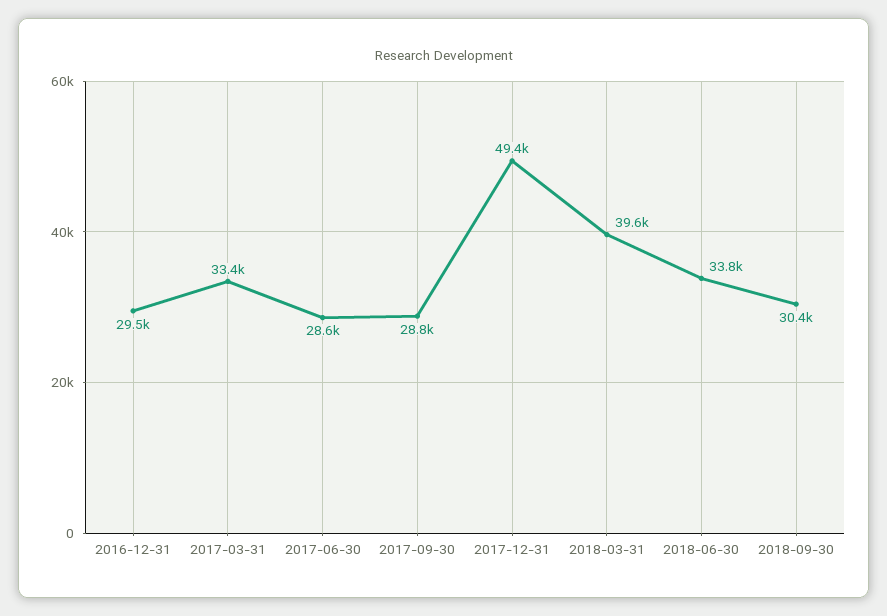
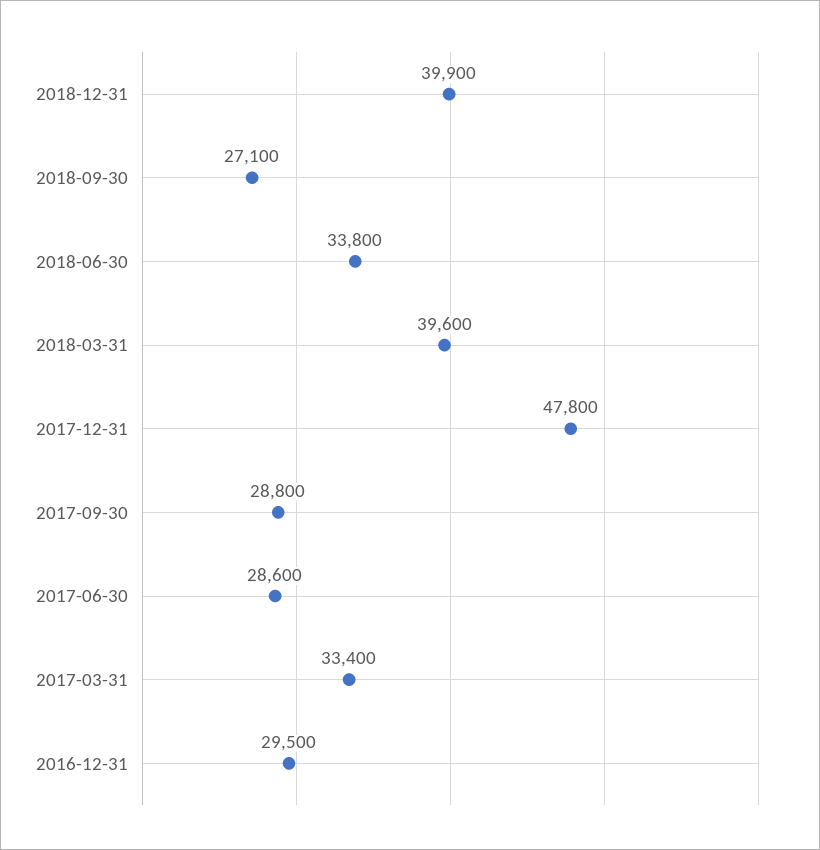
2017-12-31: 49400 -> 47800
2018-09-30: 30400 -> 27100
2018-12-31: none -> 39900

